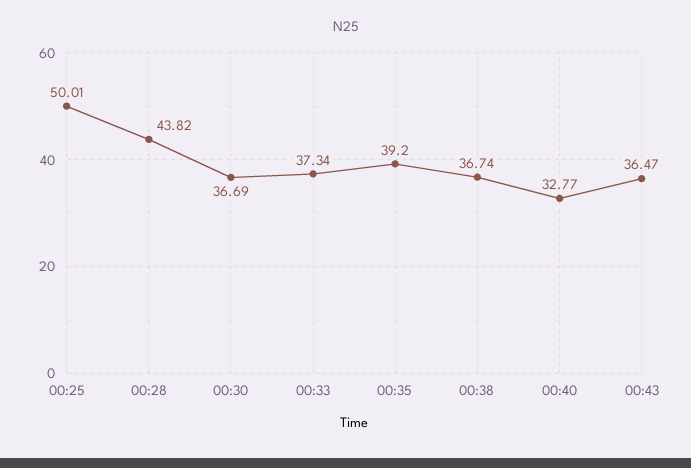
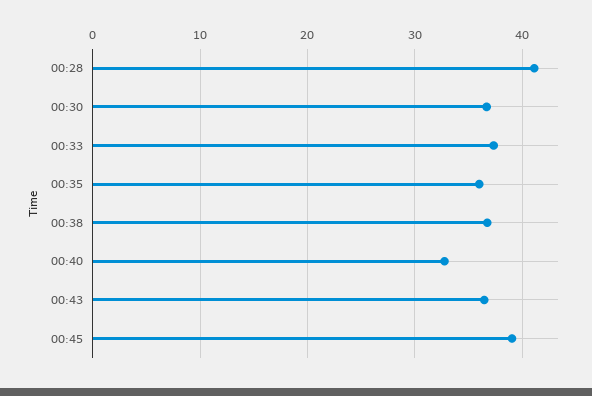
00:25: 50.01 -> none
00:28: 43.82 -> 41
00:35: 39.2 -> 36
00:45: none -> 39

